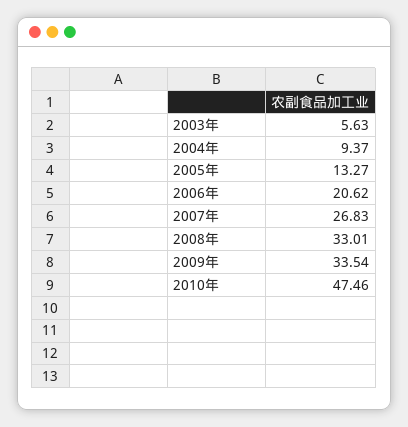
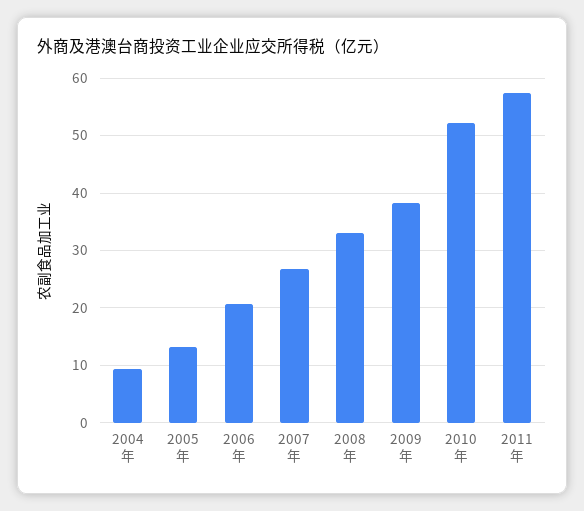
2003年: 5.63 -> none
2009年: 33.54 -> 38
2010年: 47.46 -> 52
2011年: none -> 58

